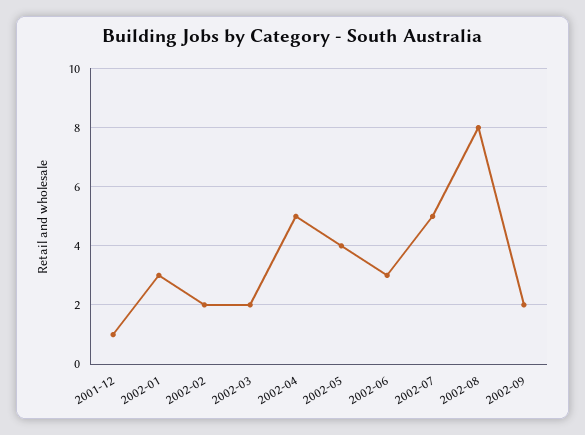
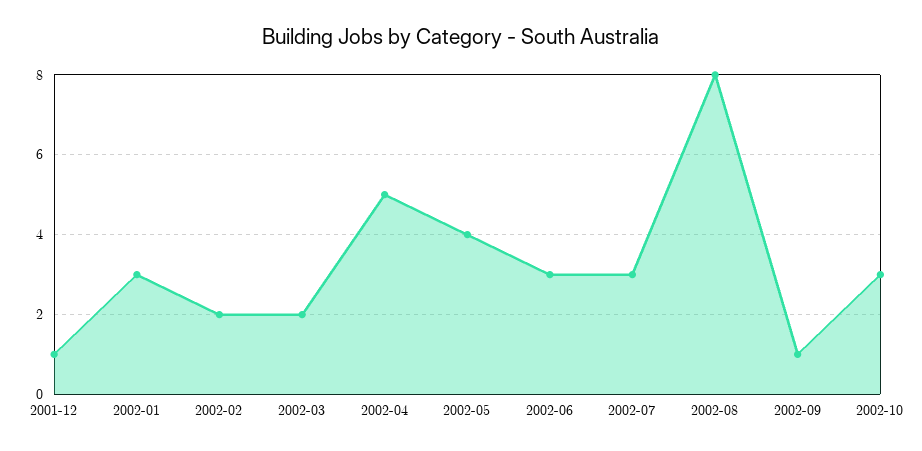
2002-07: 5 -> 3
2002-09: 2 -> 1
2002-10: none -> 3

